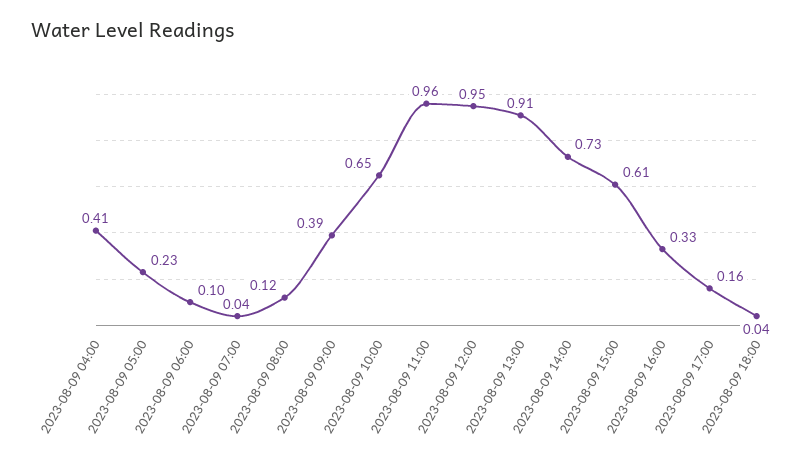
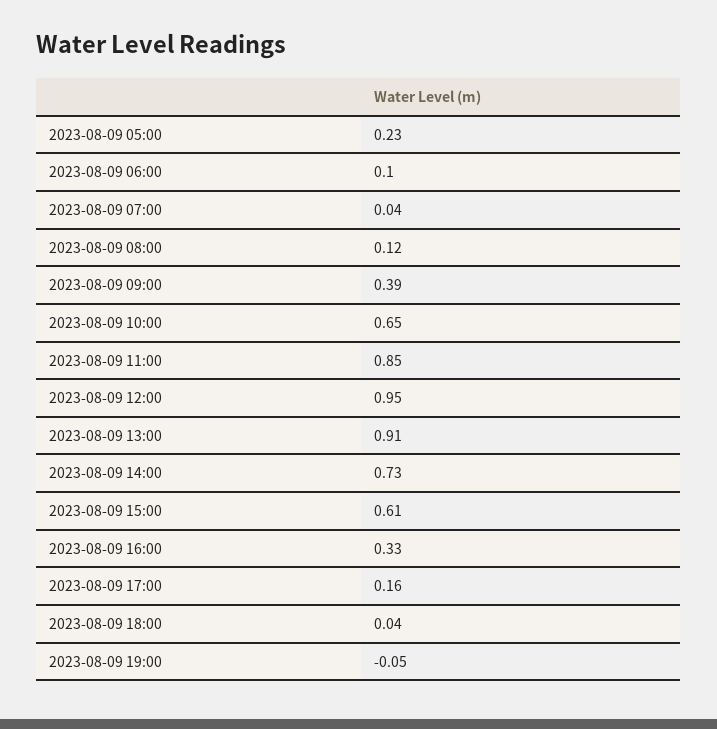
2023-08-09 04:00: 0.41 -> none
2023-08-09 11:00: 0.96 -> 0.85
2023-08-09 19:00: none -> -0.05

